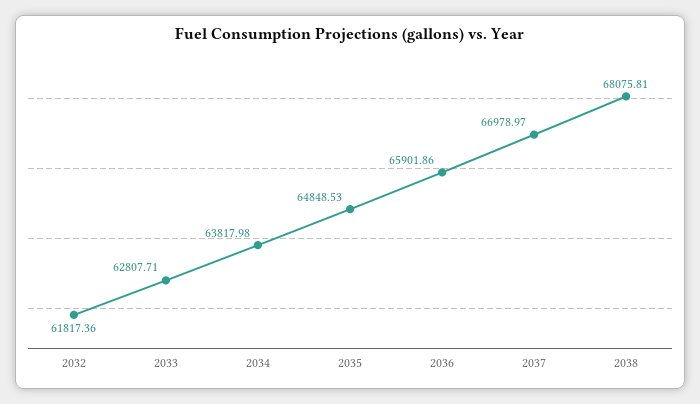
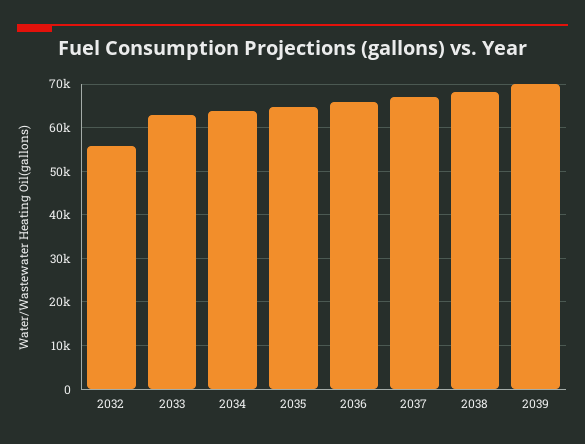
2032: 61817.36 -> 56000
2039: none -> 70000

